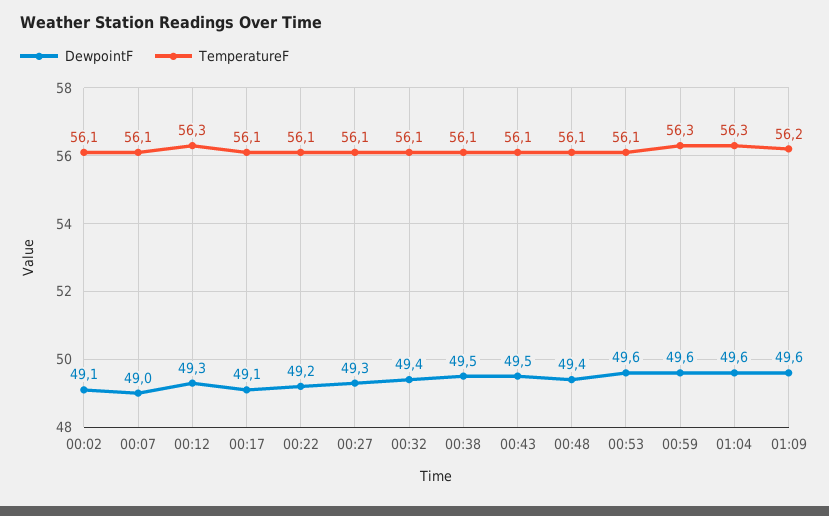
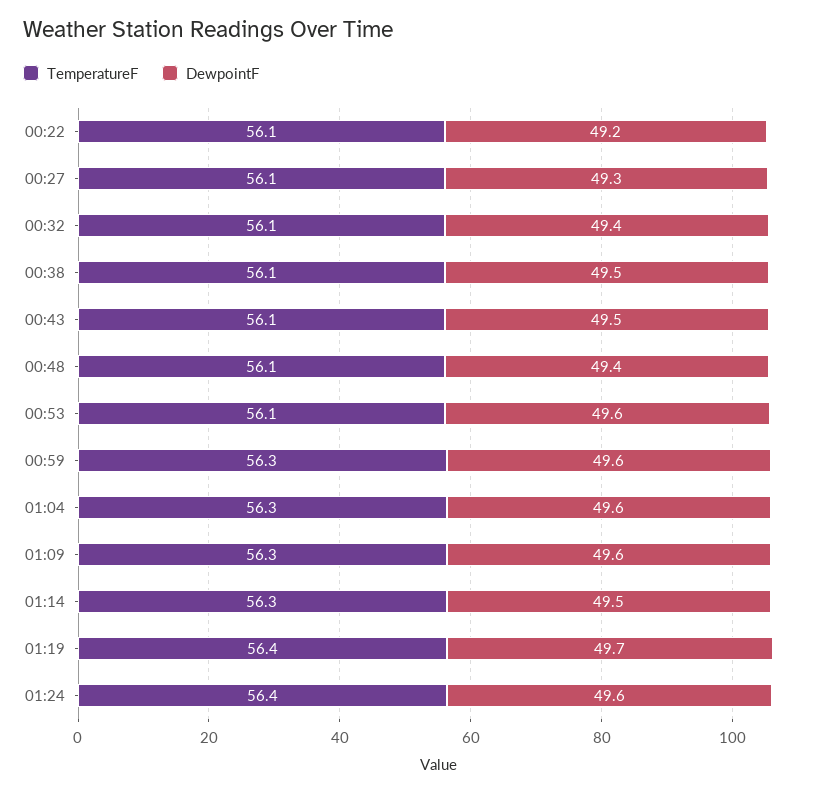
DewpointF, 00:02: 49.1 -> none
TemperatureF, 00:02: 56.1 -> none
DewpointF, 00:07: 49 -> none
TemperatureF, 00:07: 56.1 -> none
DewpointF, 00:12: 49.3 -> none
TemperatureF, 00:12: 56.3 -> none
DewpointF, 00:17: 49.1 -> none
TemperatureF, 00:17: 56.1 -> none
TemperatureF, 01:09: 56.2 -> 56.3
TemperatureF, 01:14: none -> 56.3
DewpointF, 01:14: none -> 49.5
TemperatureF, 01:19: none -> 56.4
DewpointF, 01:19: none -> 49.7
TemperatureF, 01:24: none -> 56.4
DewpointF, 01:24: none -> 49.6

